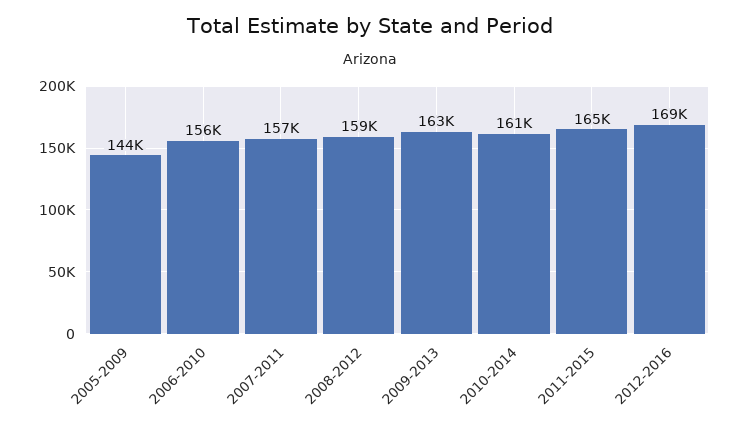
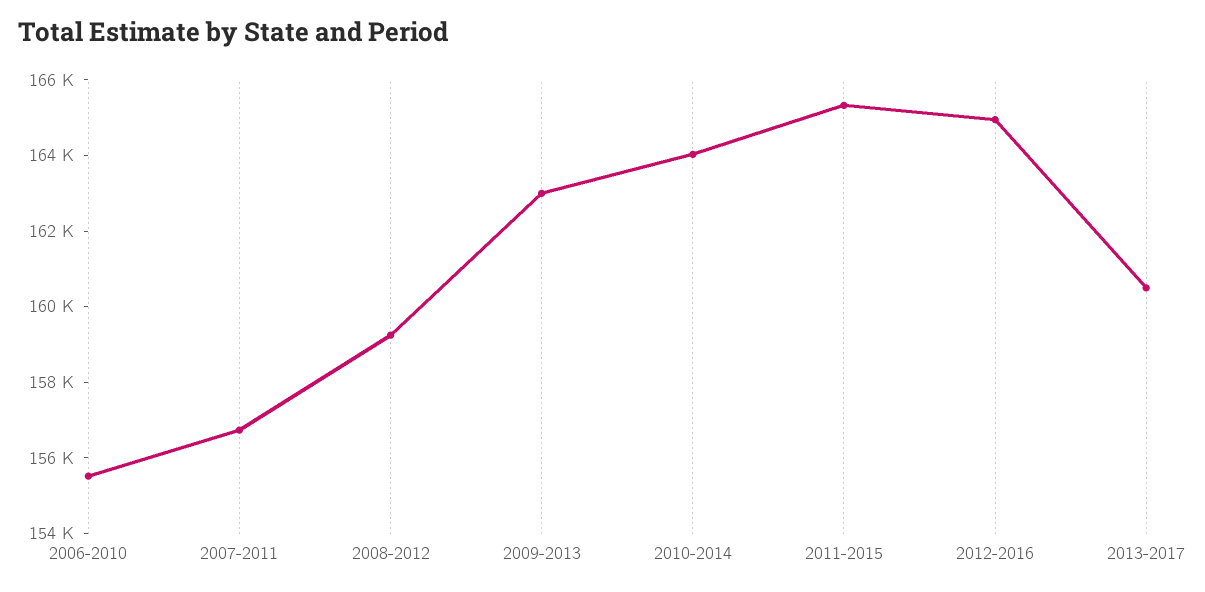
2005-2009: 144000 -> none
2010-2014: 161000 -> 164000
2012-2016: 169000 -> 165000
2013-2017: none -> 160500

